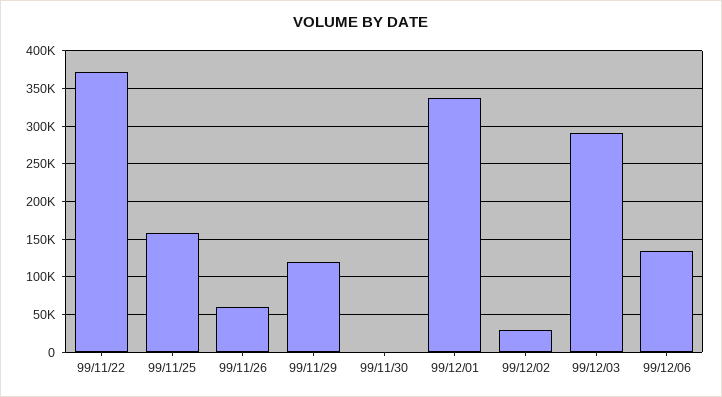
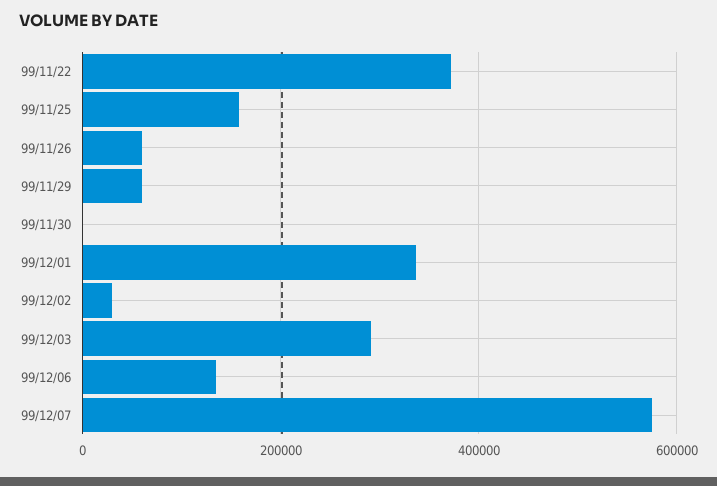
99/11/29: 120000 -> 60000
99/12/07: none -> 580000

